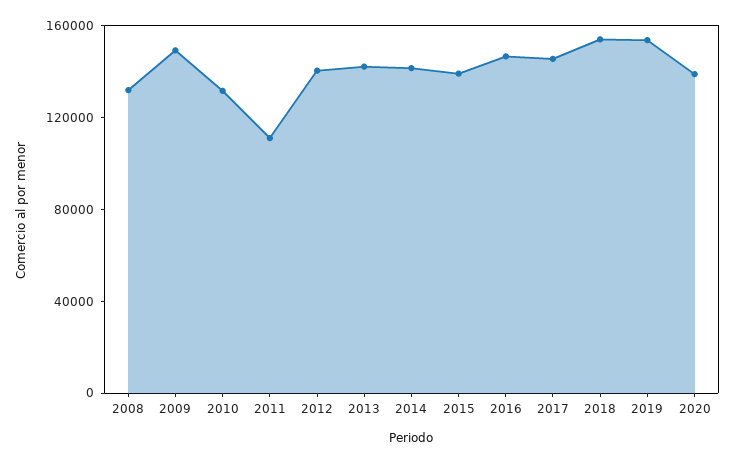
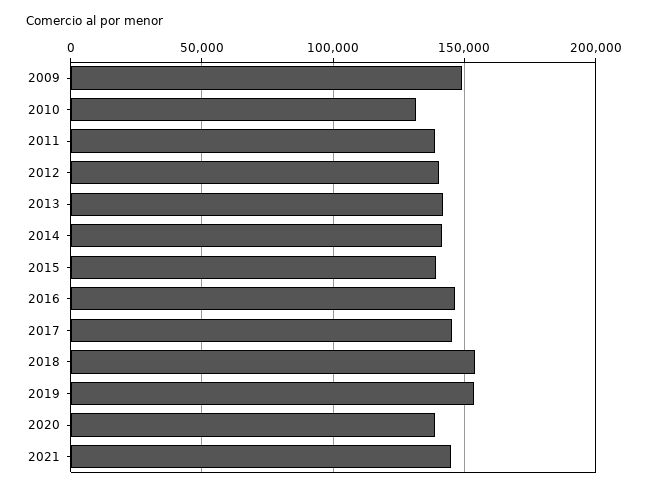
2008: 130000 -> none
2011: 110000 -> 140000
2021: none -> 145000

